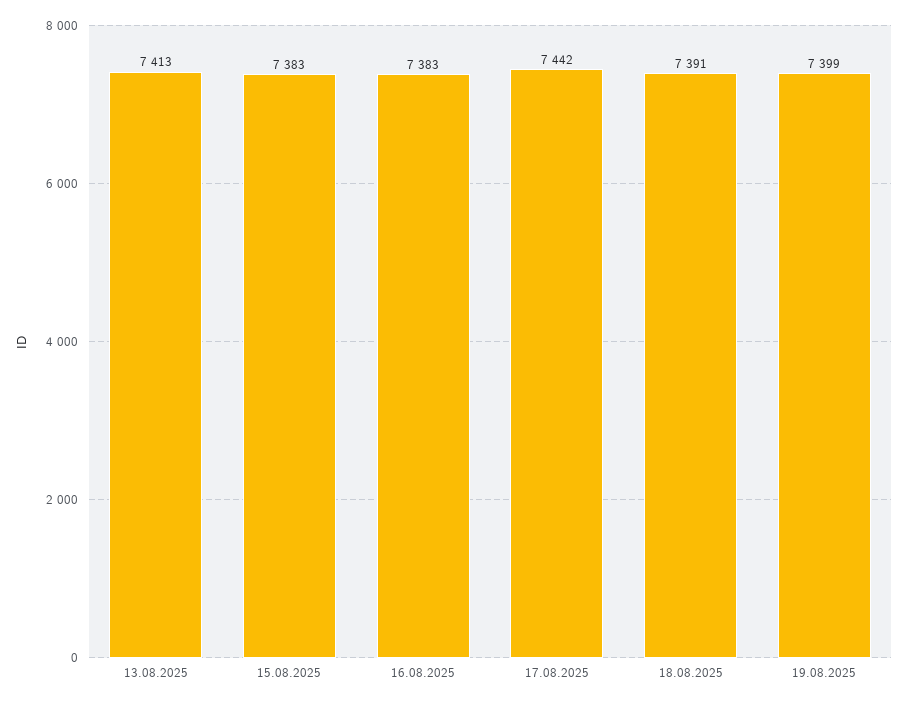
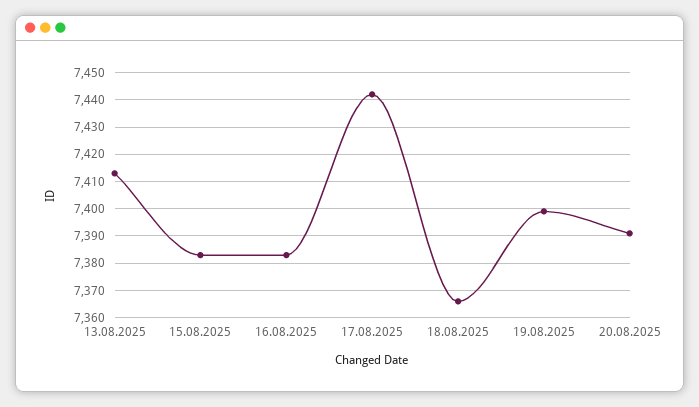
18.08.2025: 7391 -> 7365
20.08.2025: none -> 7390

